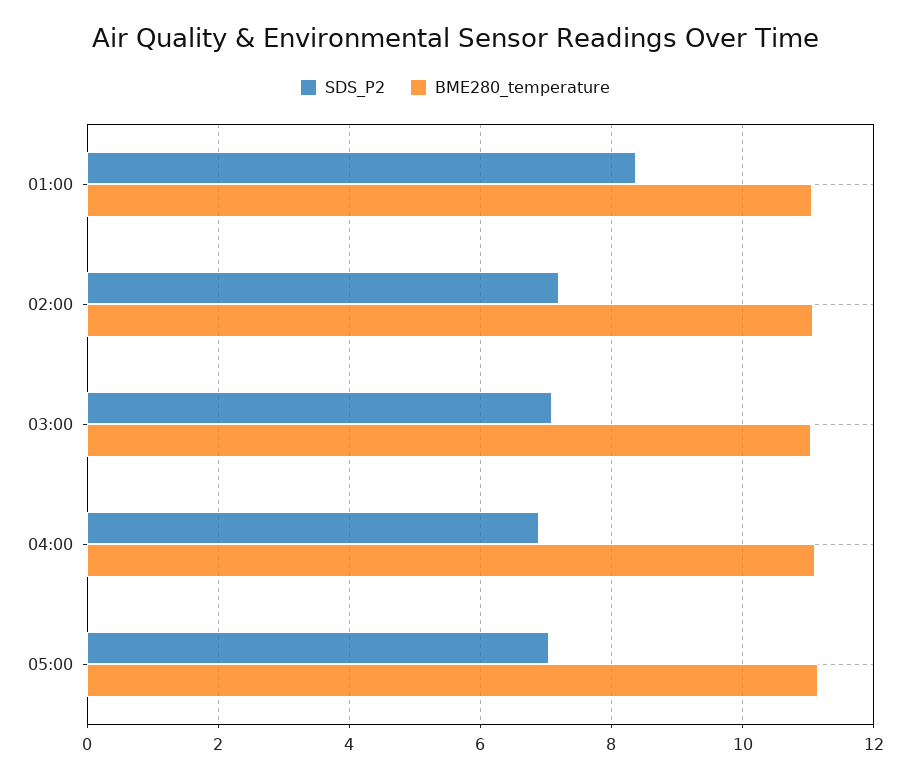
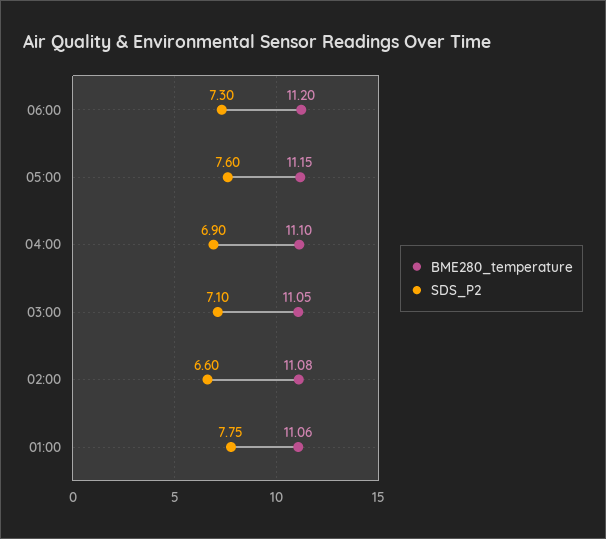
SDS_P2, 01:00: 8.4 -> 7.75
SDS_P2, 02:00: 7.2 -> 6.6
SDS_P2, 05:00: 7 -> 7.6
BME280_temperature, 06:00: none -> 11.2
SDS_P2, 06:00: none -> 7.3

